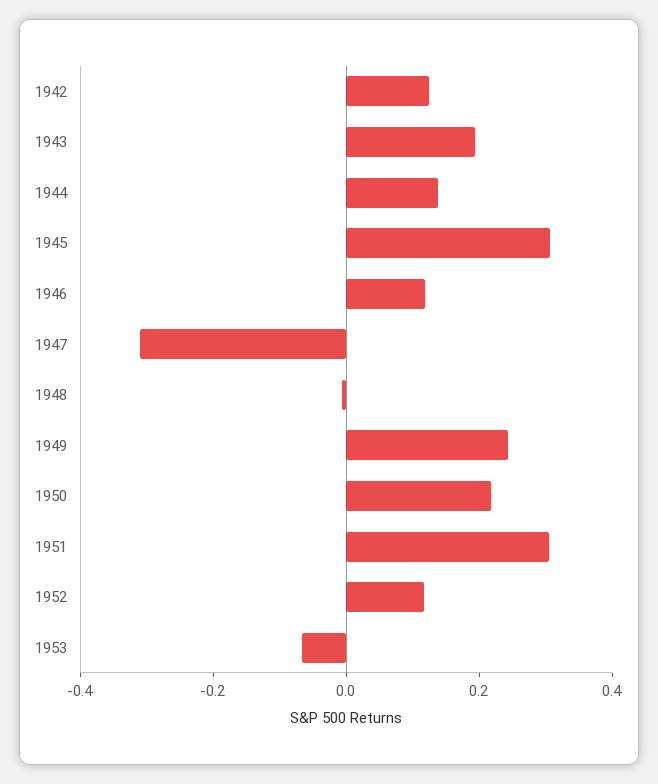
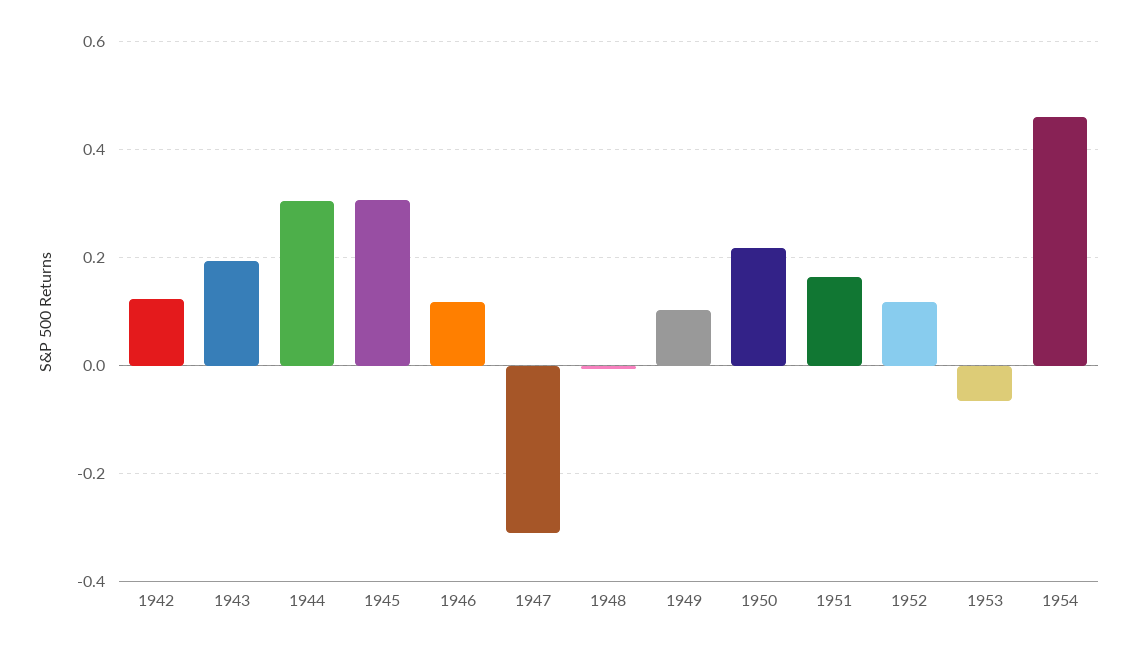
1944: 0.15 -> 0.3
1949: 0.25 -> 0.1
1951: 0.3 -> 0.16
1954: none -> 0.46

